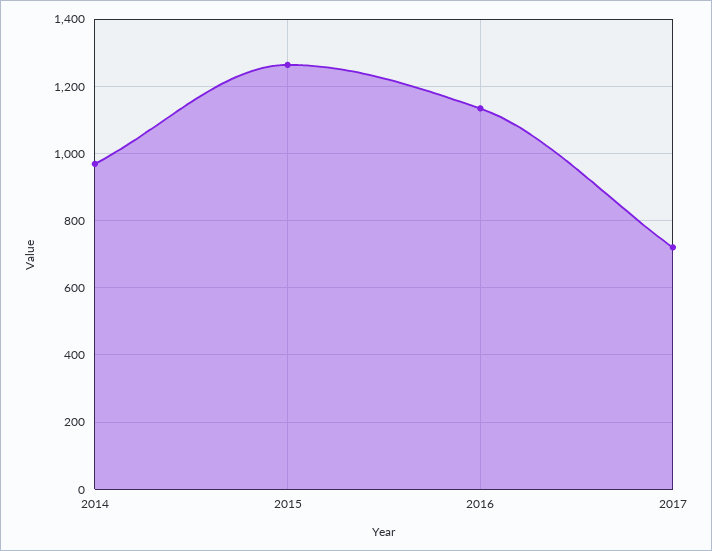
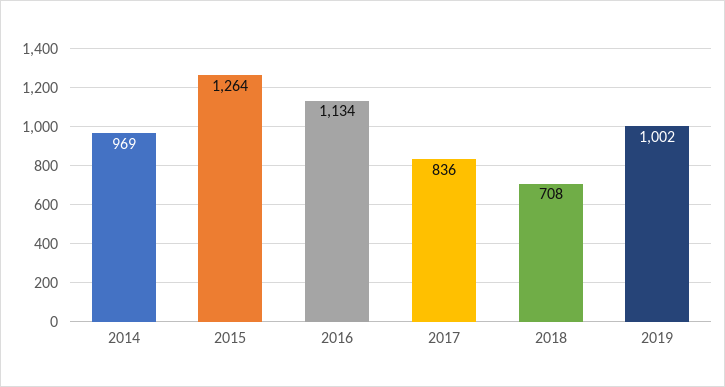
2017: 720 -> 836
2018: none -> 708
2019: none -> 1002

